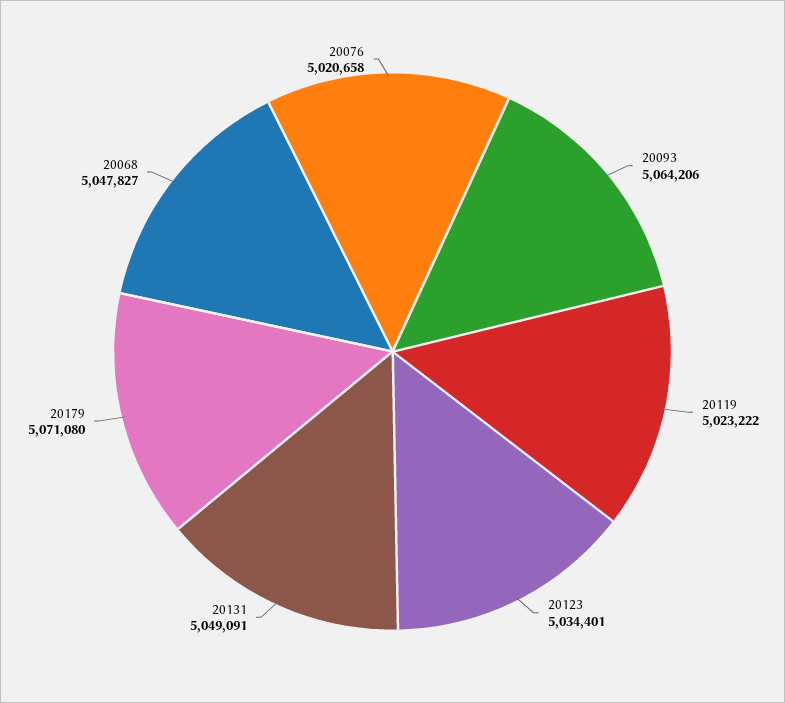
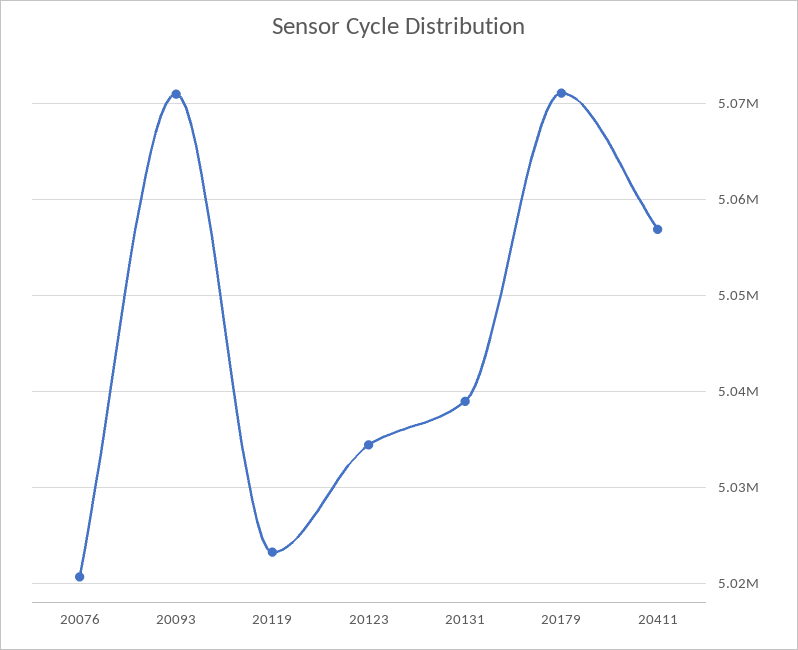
20093: 5064206 -> 5071000
20131: 5049091 -> 5039000
20068: 5047827 -> none
20411: none -> 5057000

